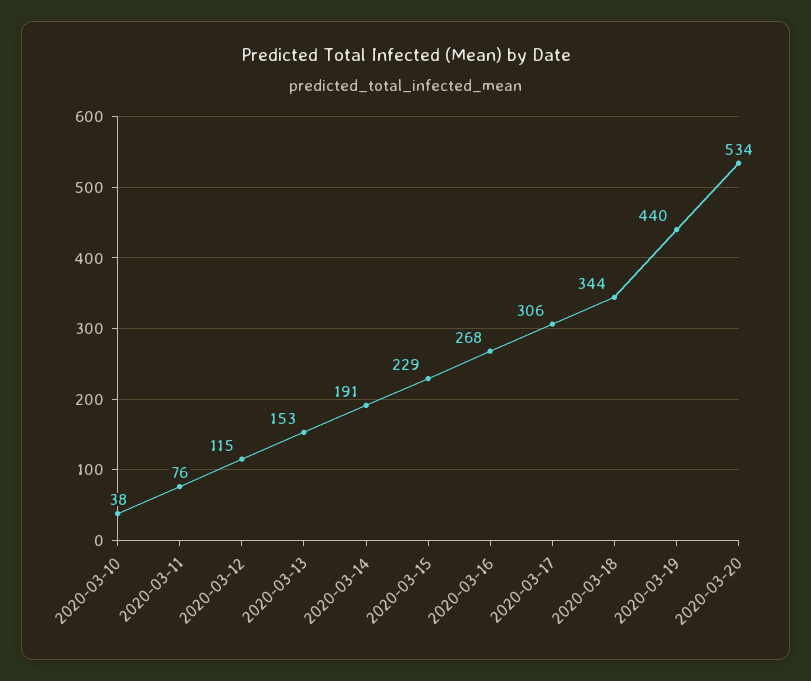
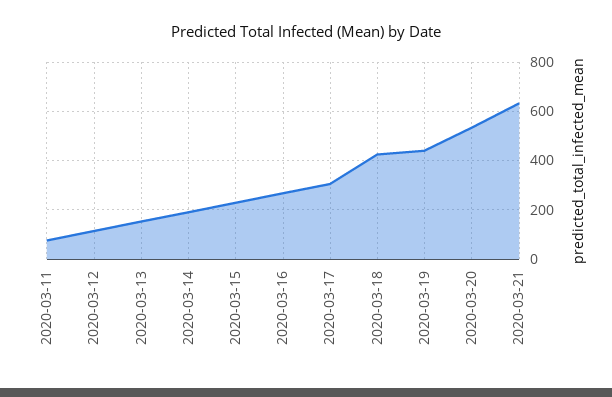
2020-03-10: 38 -> none
2020-03-18: 344 -> 425
2020-03-21: none -> 625

